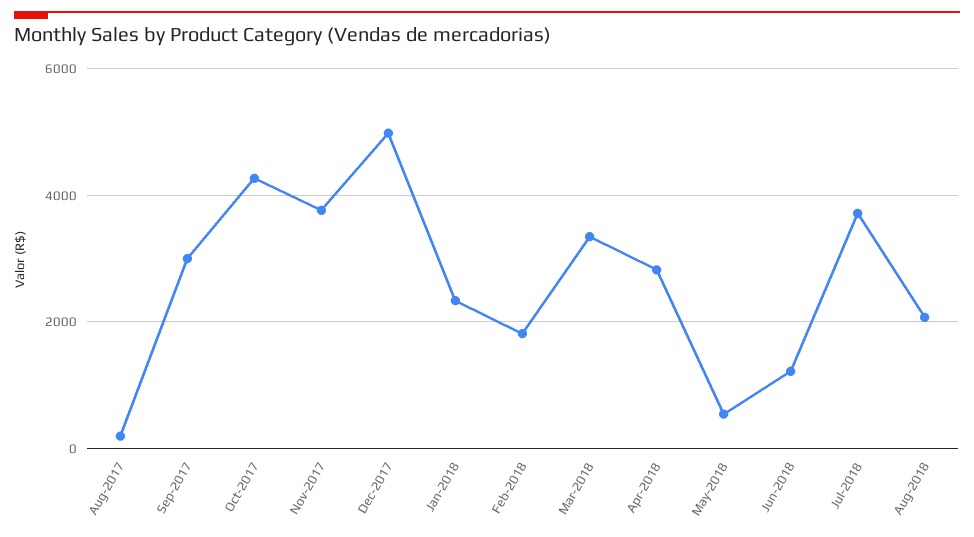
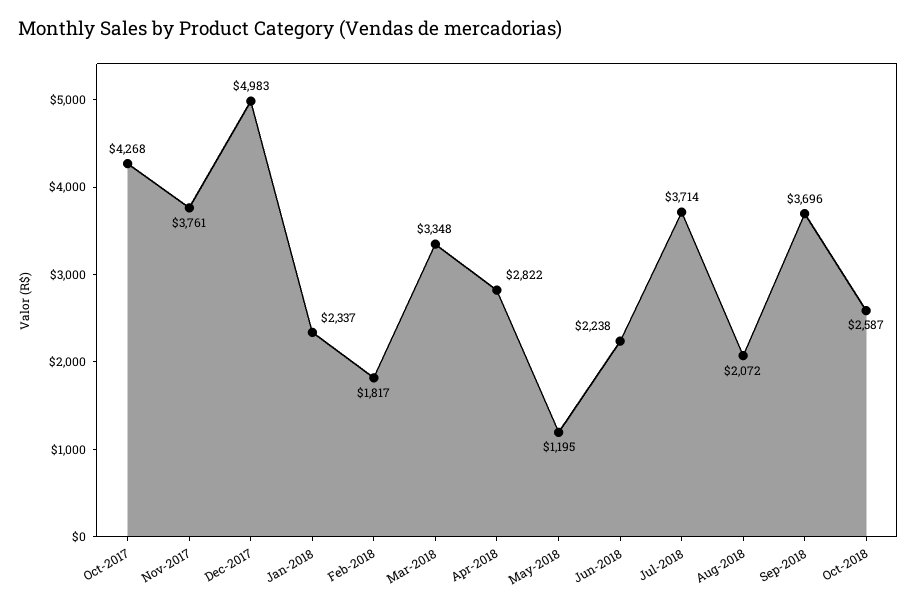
Aug-2017: 200 -> none
Sep-2017: 3000 -> none
May-2018: 600 -> 1195
Jun-2018: 1200 -> 2238
Sep-2018: none -> 3696
Oct-2018: none -> 2587

